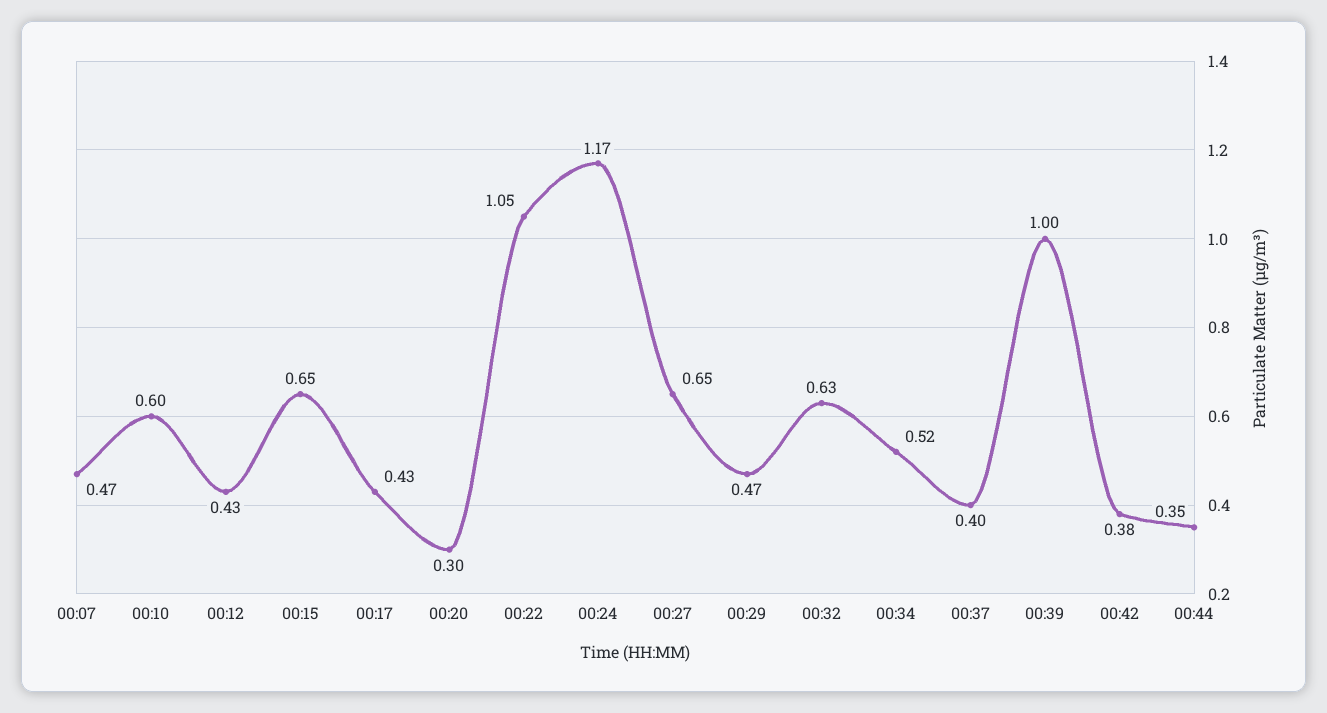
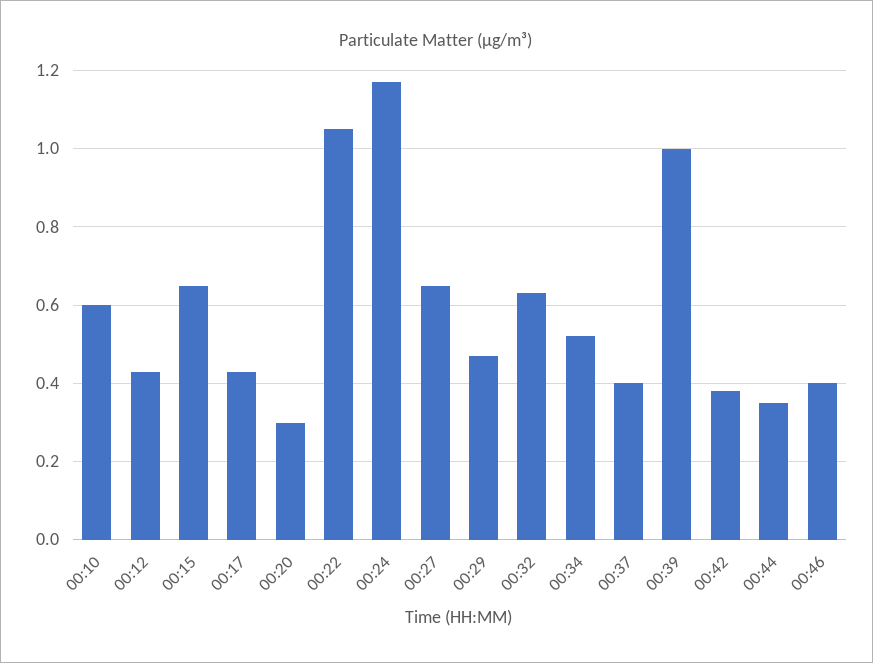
00:07: 0.47 -> none
00:46: none -> 0.4

